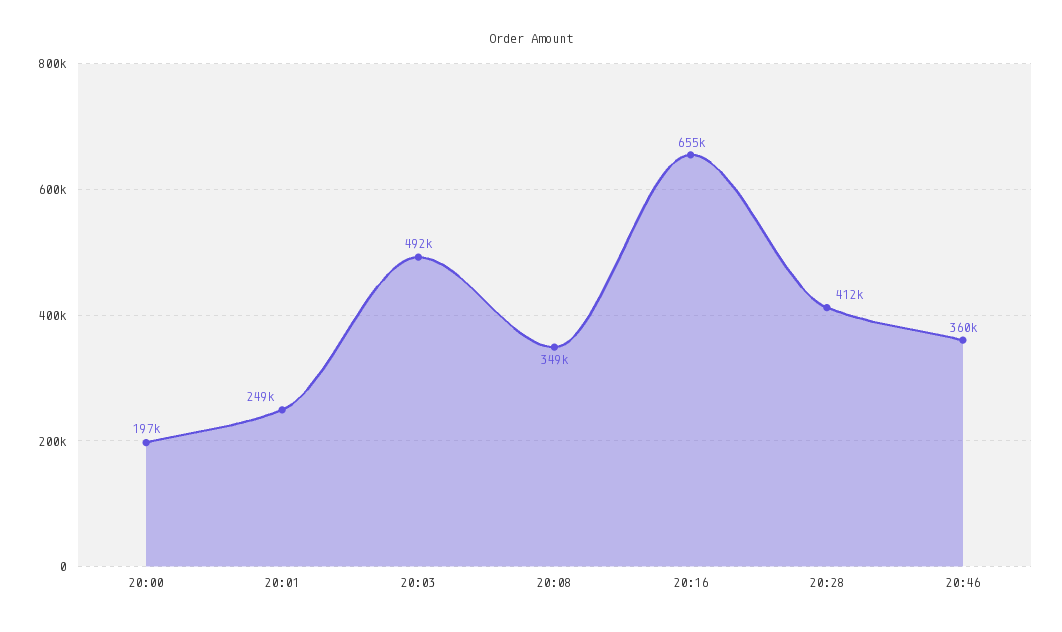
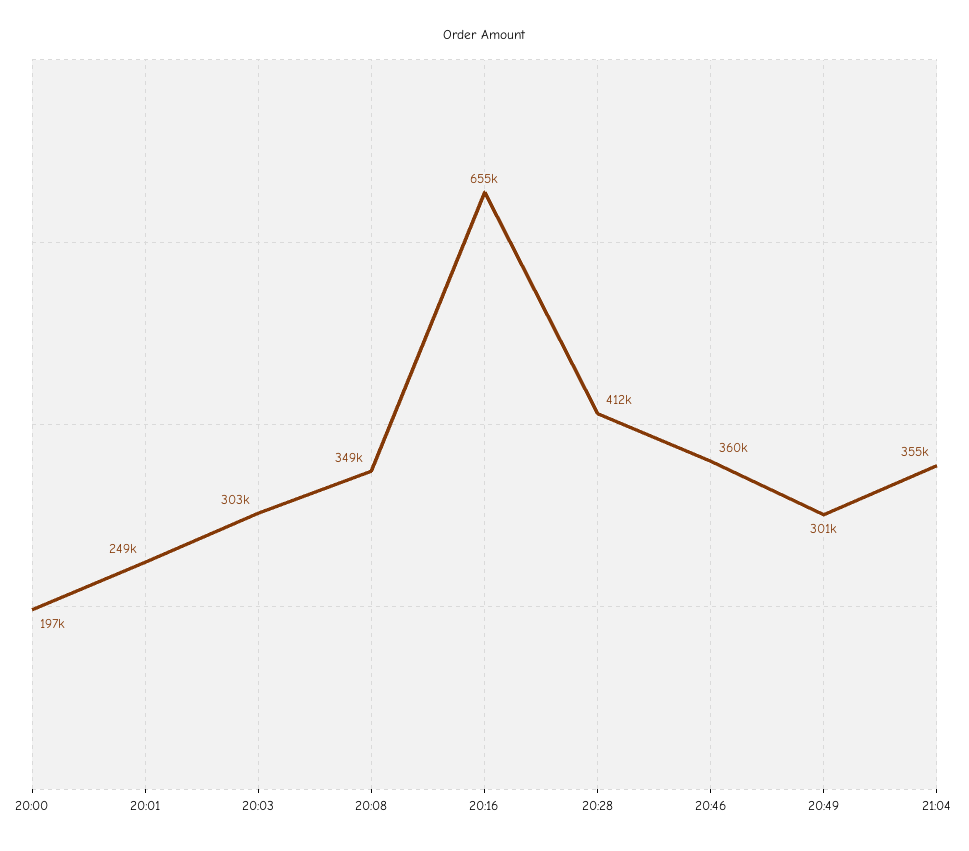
20:03: 492000 -> 303000
20:49: none -> 301000
21:04: none -> 355000

